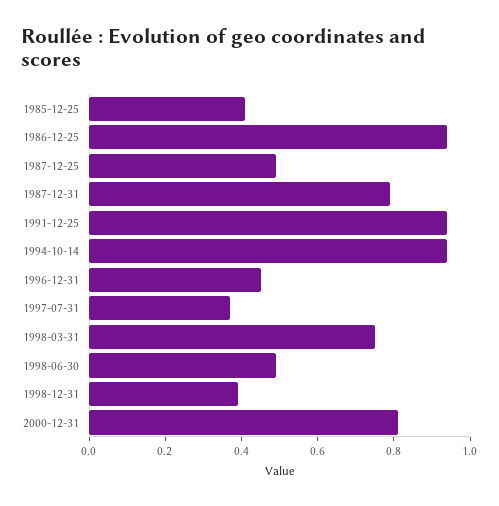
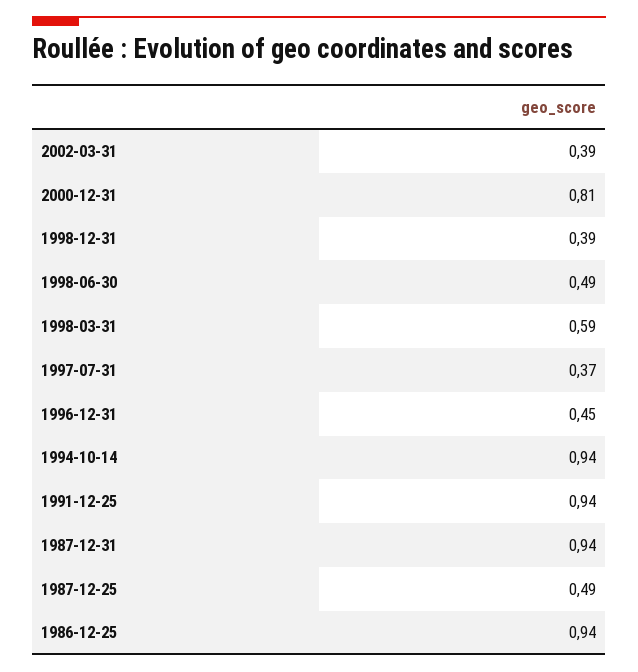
1985-12-25: 0.4 -> none
1987-12-31: 0.8 -> 0.94
1998-03-31: 0.75 -> 0.59
2002-03-31: none -> 0.39

